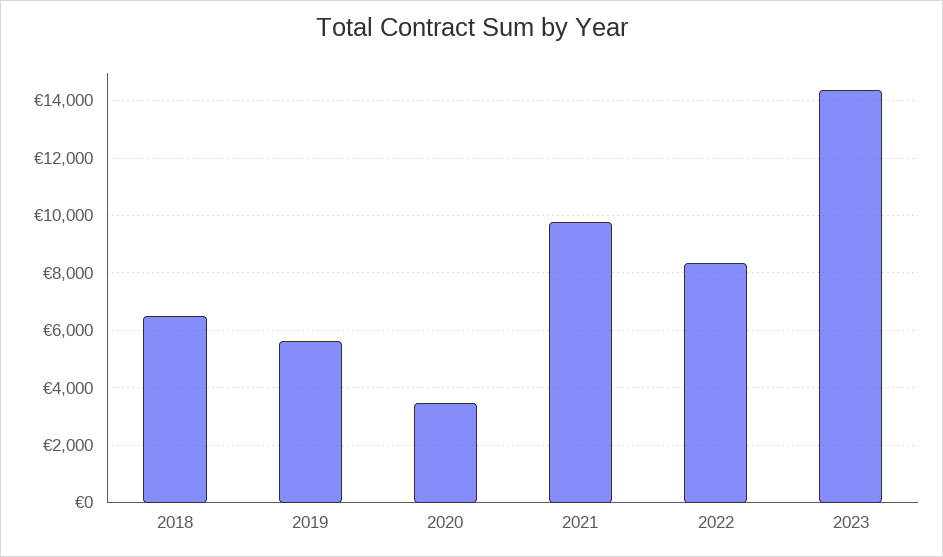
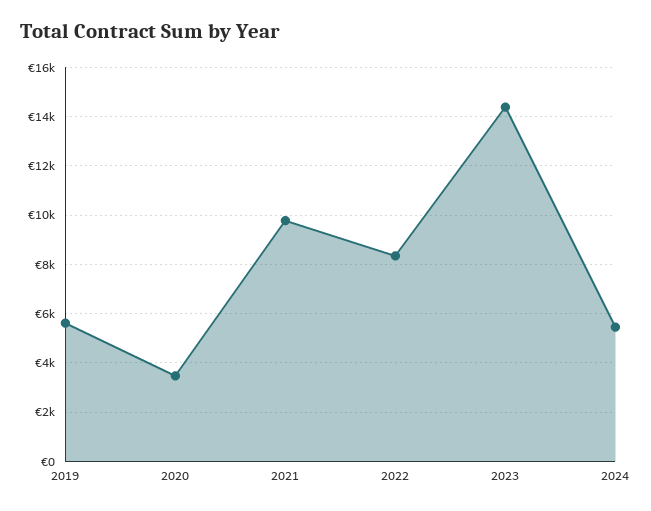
2018: 6500 -> none
2024: none -> 5500

